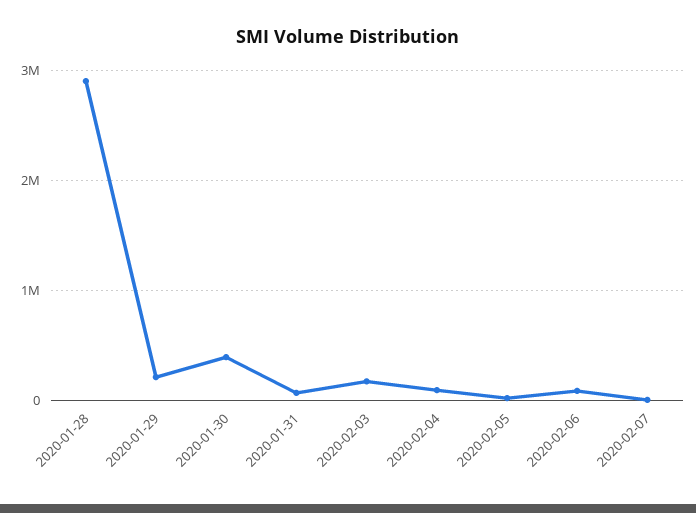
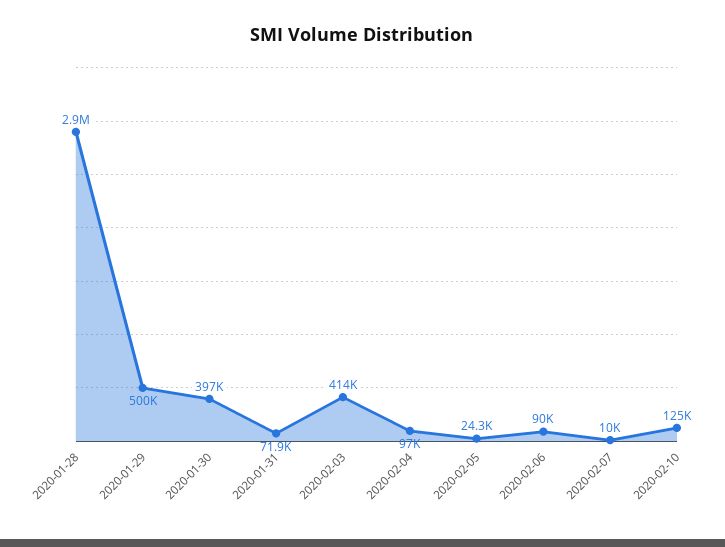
2020-01-29: 200000 -> 500000
2020-02-03: 200000 -> 414000
2020-02-10: none -> 125000

